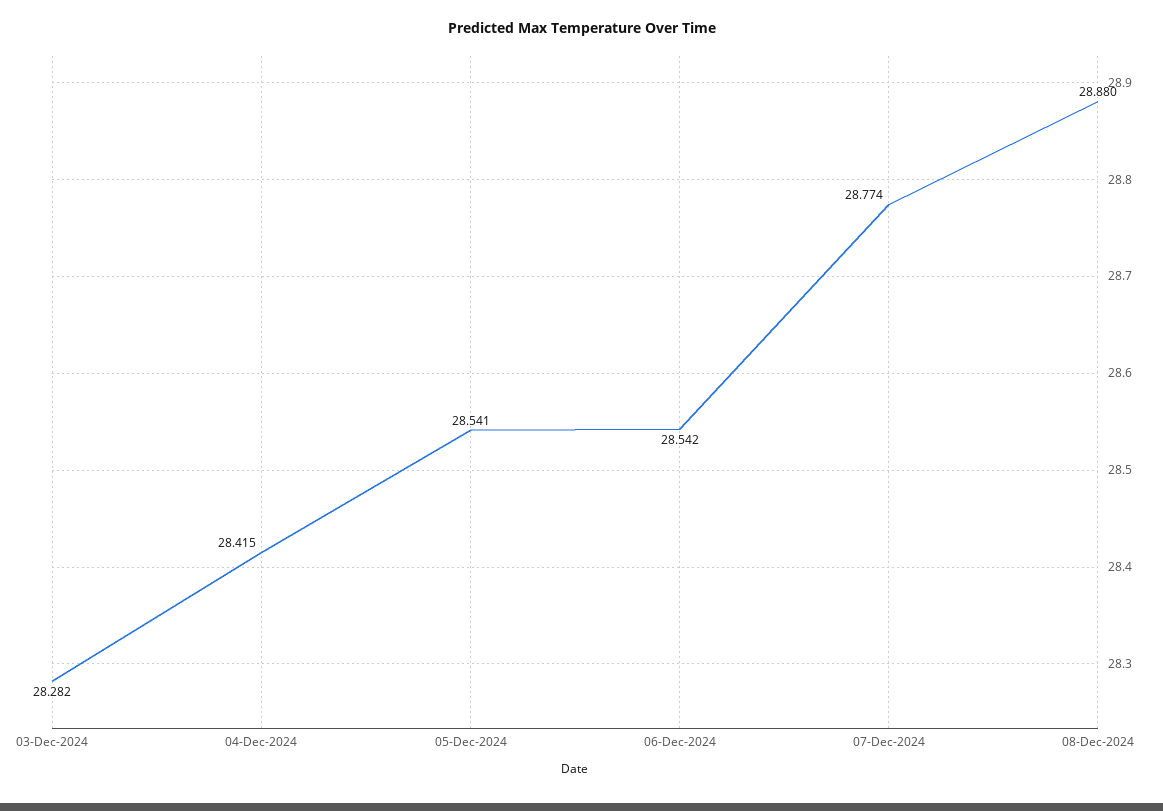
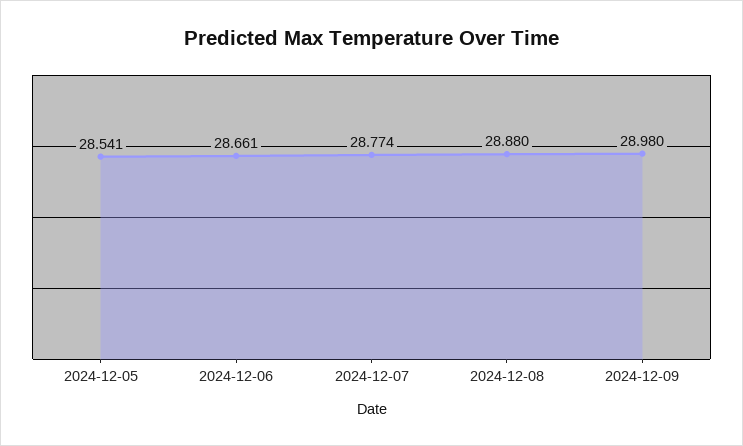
03-Dec-2024: 28.282 -> none
04-Dec-2024: 28.415 -> none
06-Dec-2024: 28.542 -> 28.661
2024-12-09: none -> 28.98

